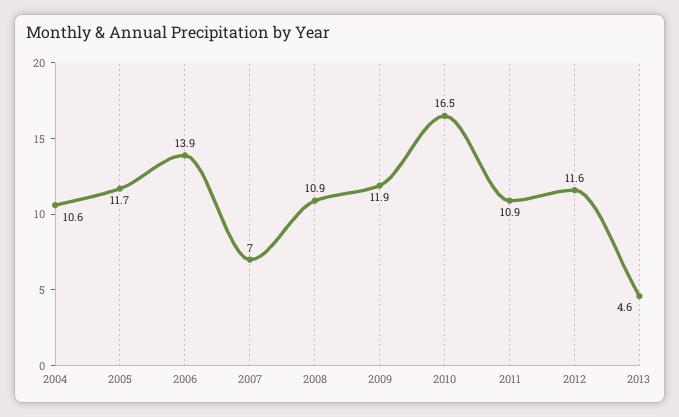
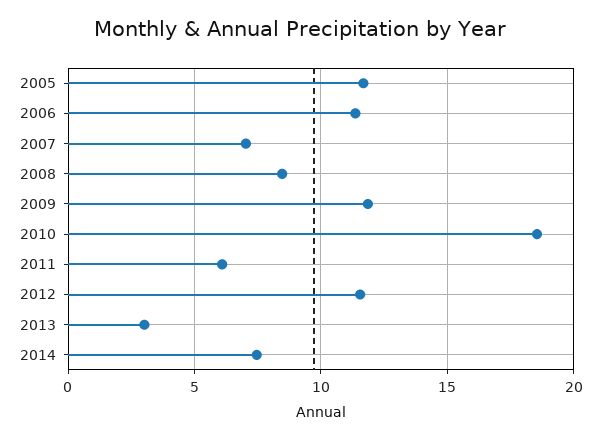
2004: 10.6 -> none
2006: 13.9 -> 11.5
2008: 10.9 -> 8.5
2010: 16.5 -> 18.5
2011: 10.9 -> 6
2013: 4.6 -> 3
2014: none -> 7.5

